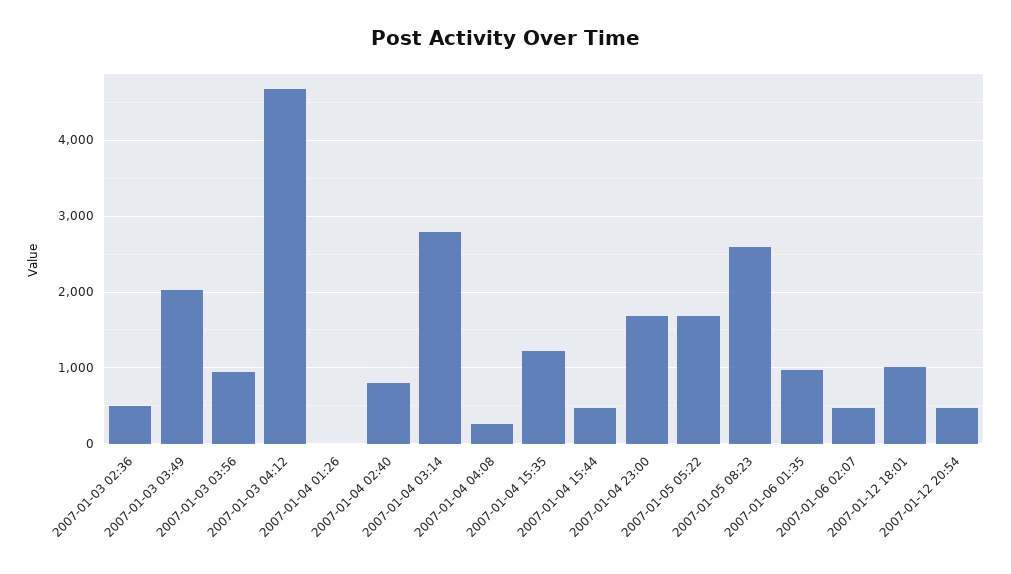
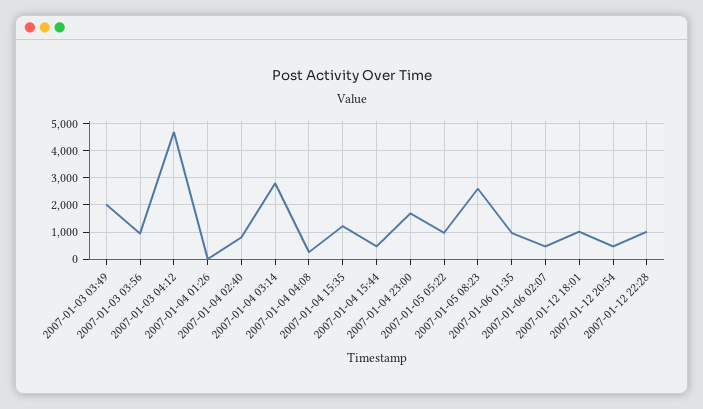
2007-01-03 02:36: 500 -> none
2007-01-05 05:22: 1700 -> 1000
2007-01-12 22:28: none -> 1000

